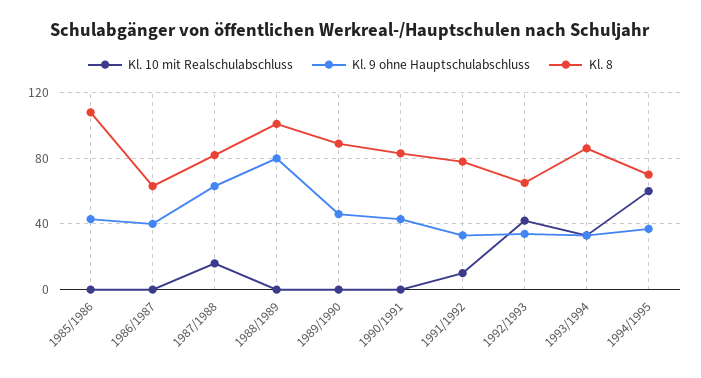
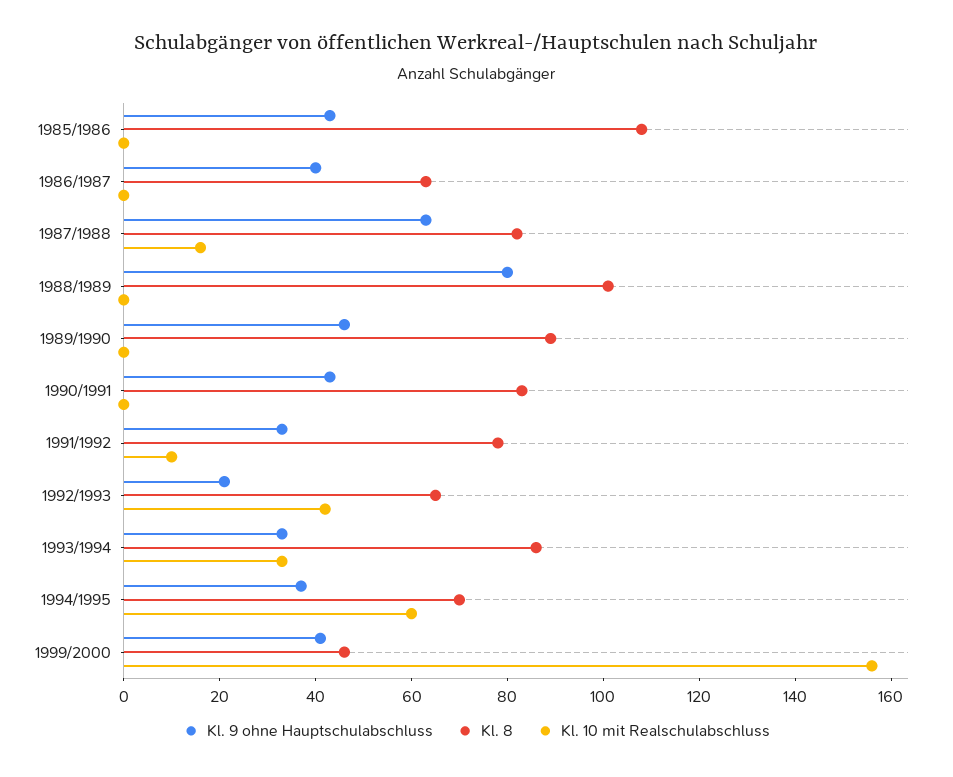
Kl. 9 ohne Hauptschulabschluss, 1992/1993: 35 -> 20
Kl. 9 ohne Hauptschulabschluss, 1999/2000: none -> 40
Kl. 8, 1999/2000: none -> 45
Kl. 10 mit Realschulabschluss, 1999/2000: none -> 155

